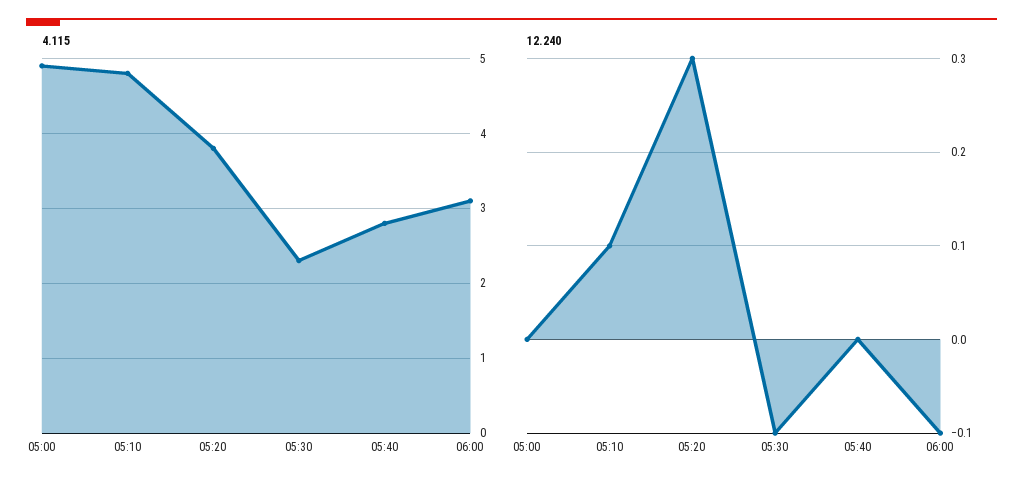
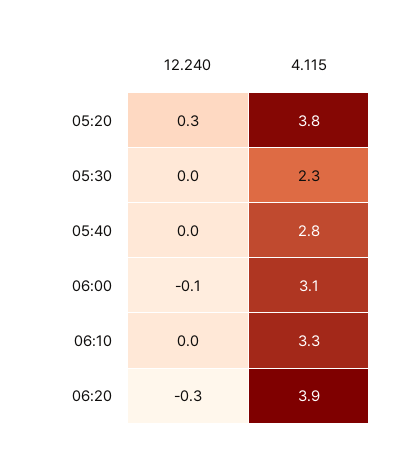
4.115, 05:00: 4.9 -> none
4.115, 05:10: 4.8 -> none
12.240, 05:00: 0 -> none
12.240, 05:10: 0.1 -> none
12.240, 05:30: -0.1 -> 0
12.240, 06:10: none -> 0
4.115, 06:10: none -> 3.3
12.240, 06:20: none -> -0.3
4.115, 06:20: none -> 3.9

